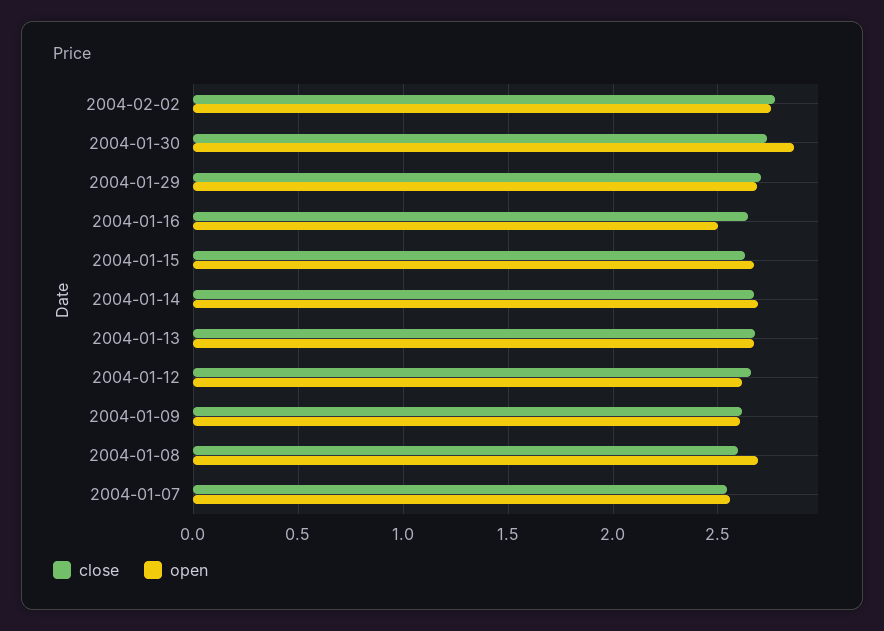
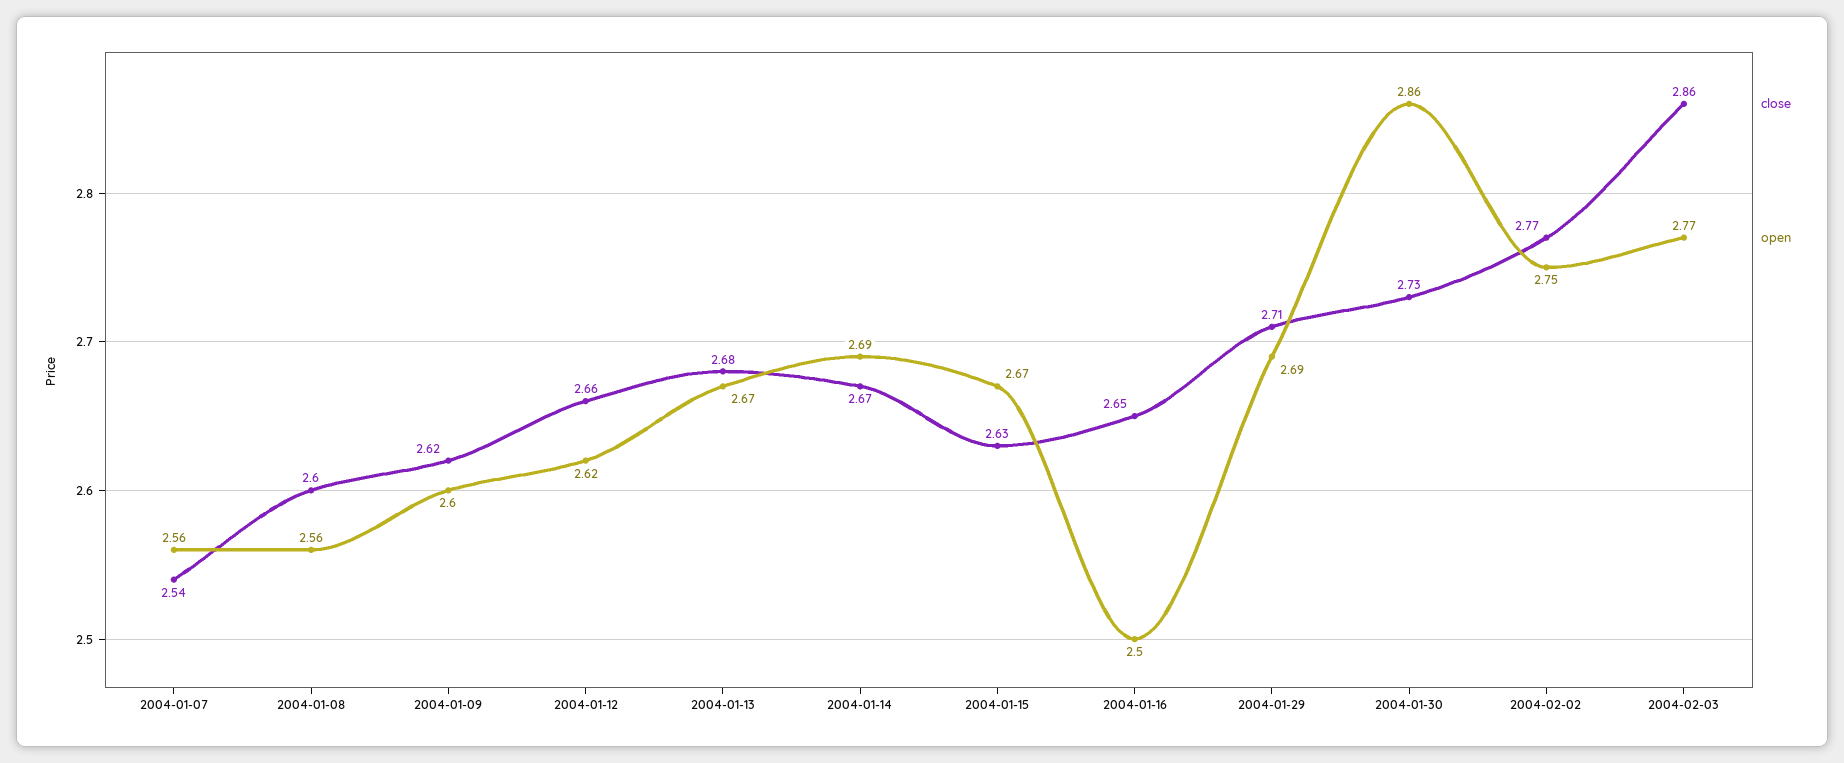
open, 2004-01-08: 2.7 -> 2.56
close, 2004-02-03: none -> 2.86
open, 2004-02-03: none -> 2.77

